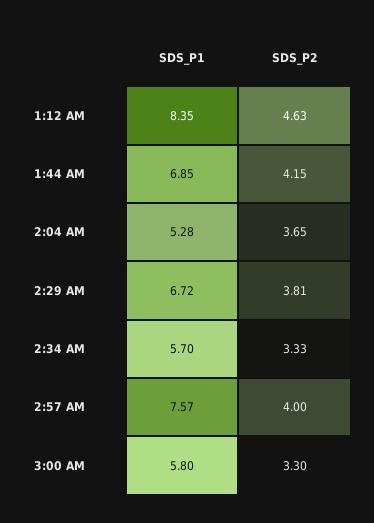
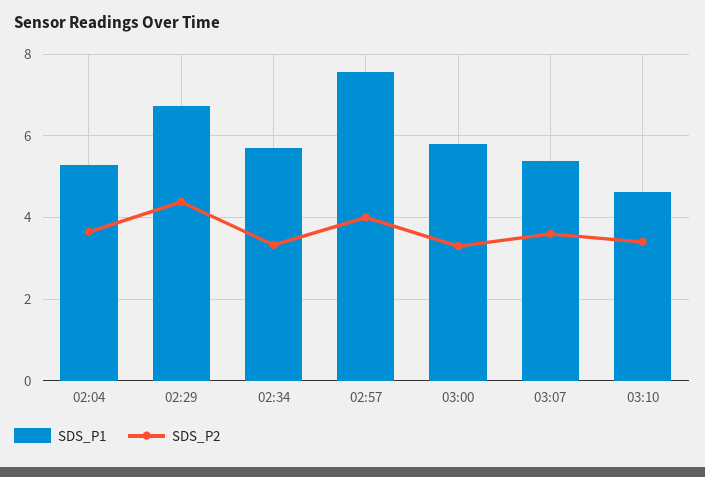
SDS_P1, 1:12 AM: 8.35 -> none
SDS_P2, 1:12 AM: 4.63 -> none
SDS_P1, 1:44 AM: 6.85 -> none
SDS_P2, 1:44 AM: 4.15 -> none
SDS_P2, 2:29 AM: 3.81 -> 4.4
SDS_P1, 03:07: none -> 5.4
SDS_P2, 03:07: none -> 3.6
SDS_P1, 03:10: none -> 4.6
SDS_P2, 03:10: none -> 3.4

